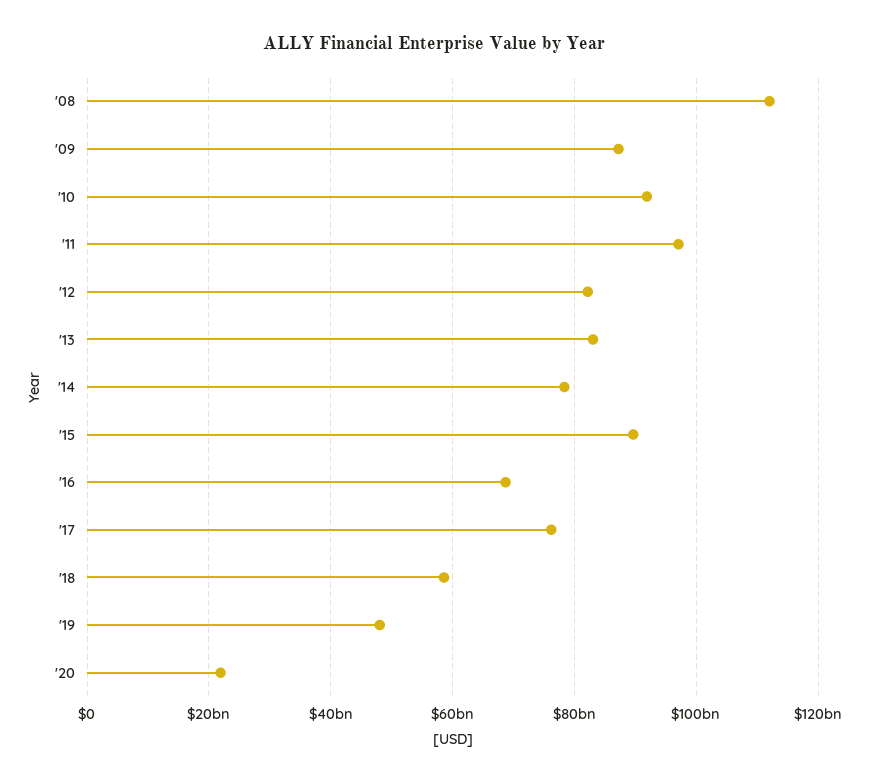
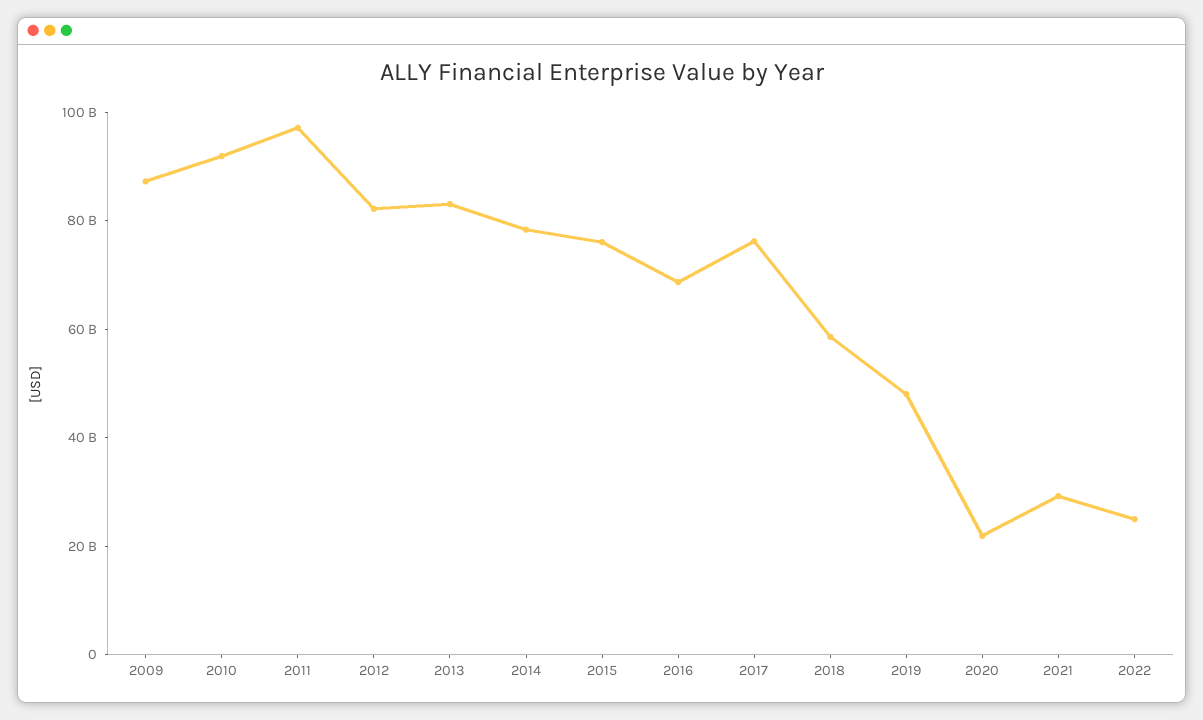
'08: 112000000000 -> none
'15: 90000000000 -> 75000000000
2021: none -> 30000000000
2022: none -> 25000000000

